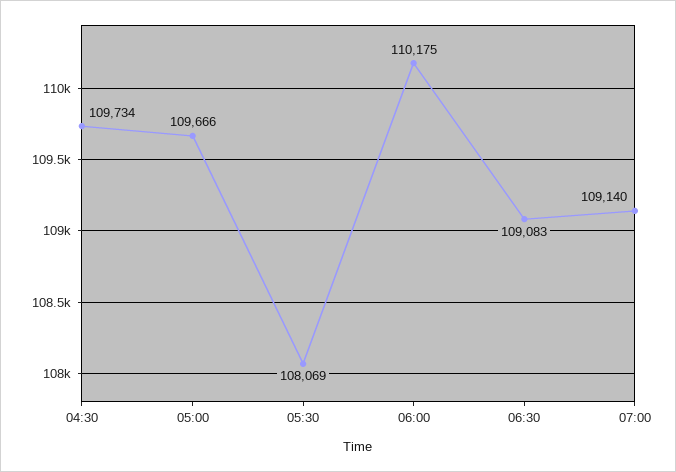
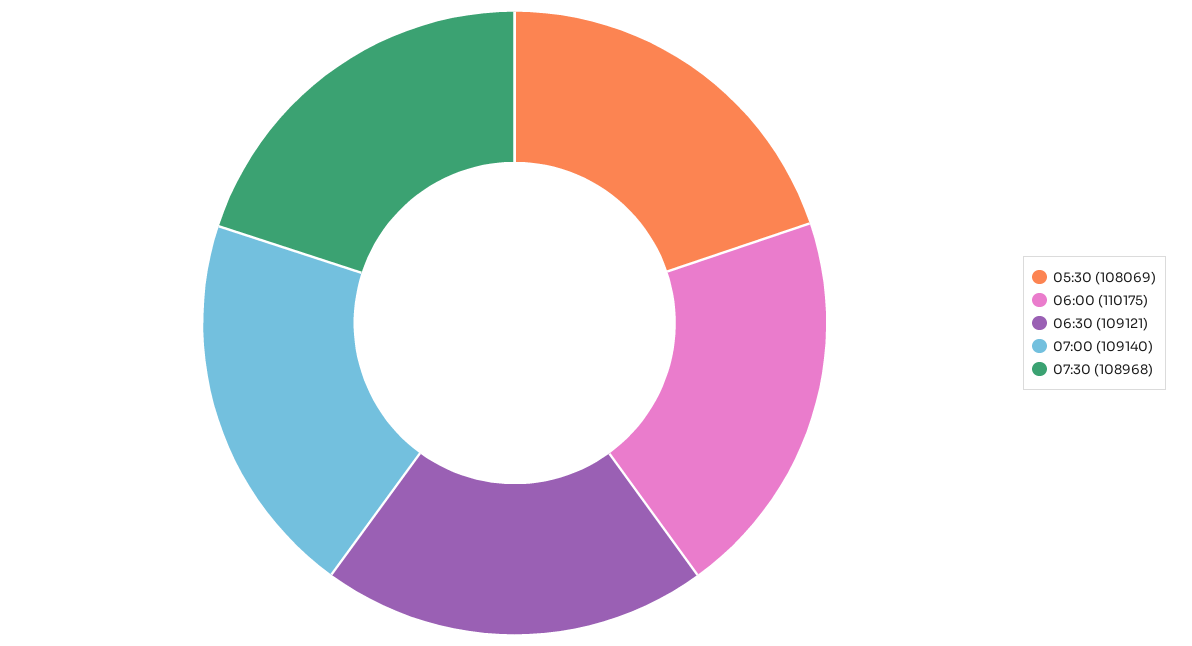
04:30: 109734 -> none
05:00: 109666 -> none
06:30: 109083 -> 109121
07:30: none -> 108968

